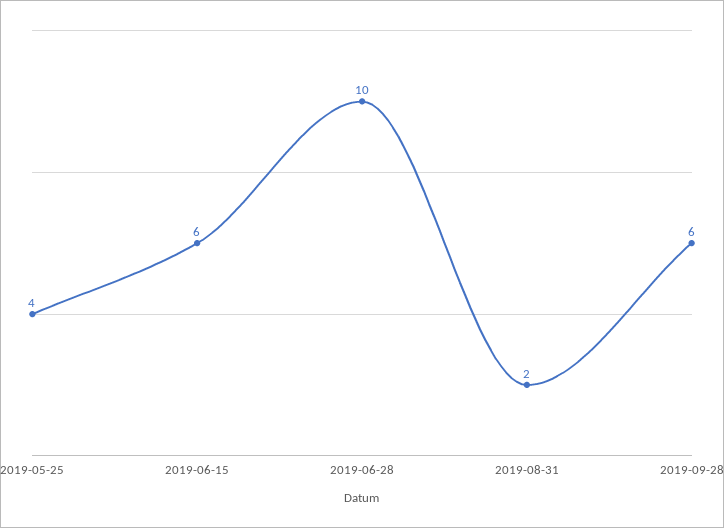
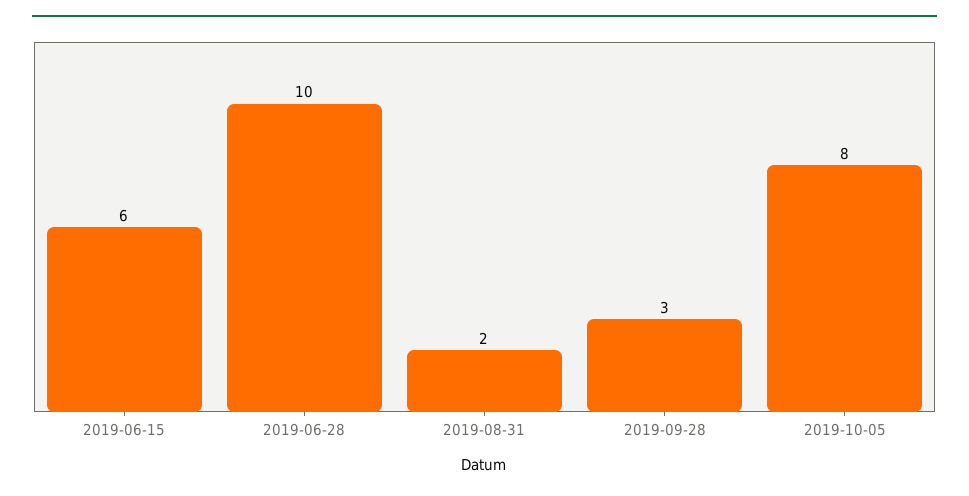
2019-05-25: 4 -> none
2019-09-28: 6 -> 3
2019-10-05: none -> 8

